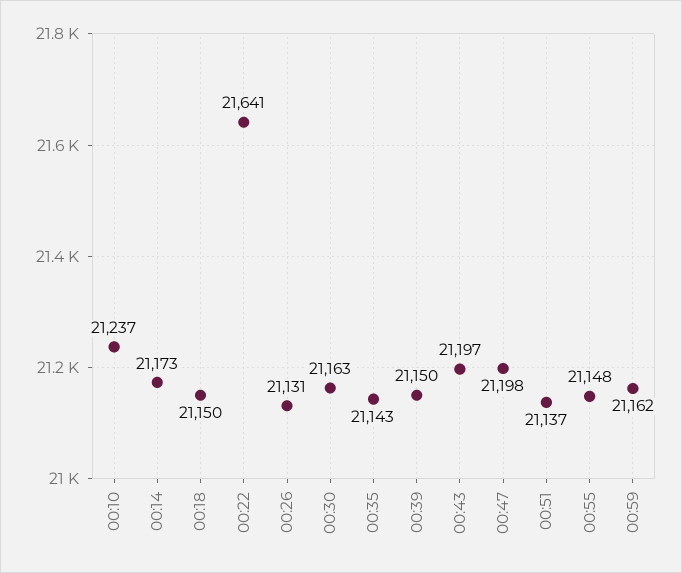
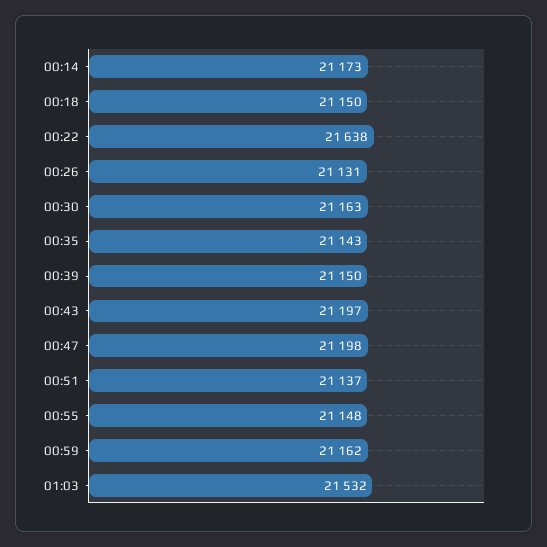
00:10: 21237 -> none
00:22: 21641 -> 21638
01:03: none -> 21532

